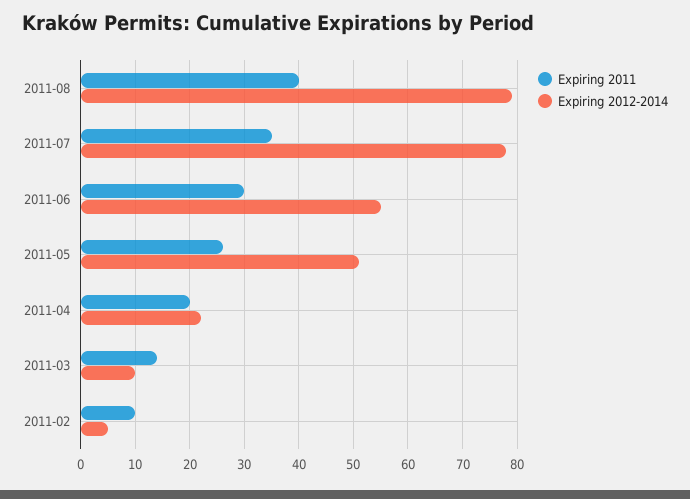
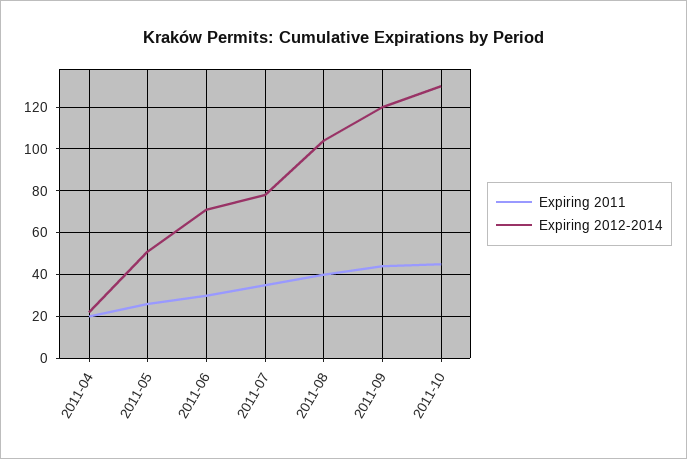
Expiring 2012-2014, 2011-08: 80 -> 105
Expiring 2012-2014, 2011-06: 55 -> 70
Expiring 2011, 2011-03: 15 -> none
Expiring 2012-2014, 2011-03: 10 -> none
Expiring 2011, 2011-02: 10 -> none
Expiring 2012-2014, 2011-02: 5 -> none
Expiring 2011, 2011-09: none -> 45
Expiring 2012-2014, 2011-09: none -> 120
Expiring 2011, 2011-10: none -> 45
Expiring 2012-2014, 2011-10: none -> 130

